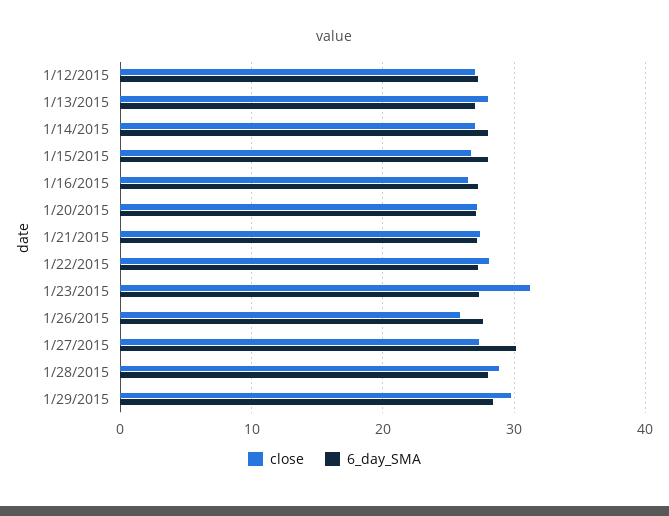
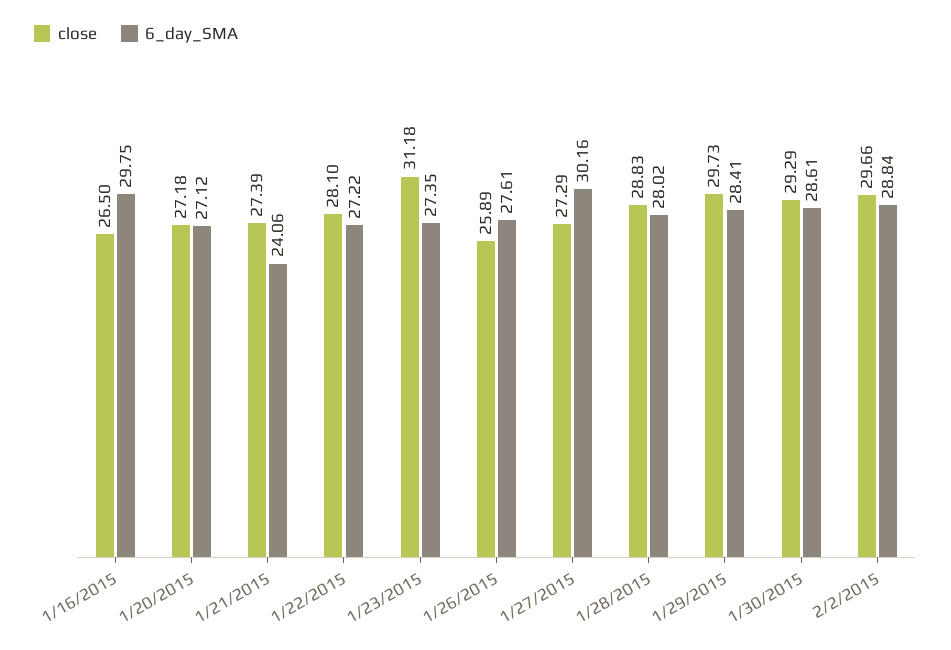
close, 1/12/2015: 27 -> none
6_day_SMA, 1/12/2015: 27 -> none
close, 1/13/2015: 28 -> none
6_day_SMA, 1/13/2015: 27 -> none
close, 1/14/2015: 27 -> none
6_day_SMA, 1/14/2015: 28 -> none
close, 1/15/2015: 27 -> none
6_day_SMA, 1/15/2015: 28 -> none
6_day_SMA, 1/16/2015: 27 -> 29.75
6_day_SMA, 1/21/2015: 27 -> 24.06
close, 1/30/2015: none -> 29.29
6_day_SMA, 1/30/2015: none -> 28.61
close, 2/2/2015: none -> 29.66
6_day_SMA, 2/2/2015: none -> 28.84

